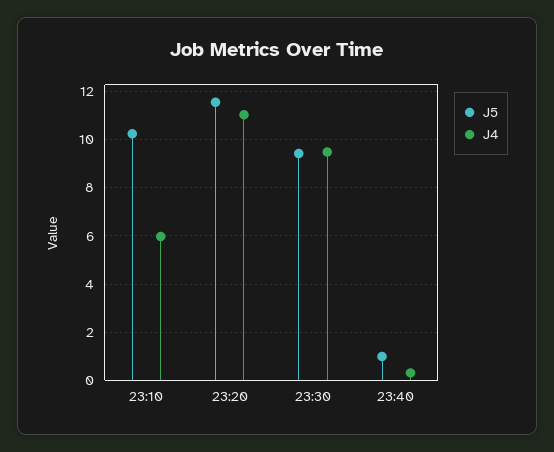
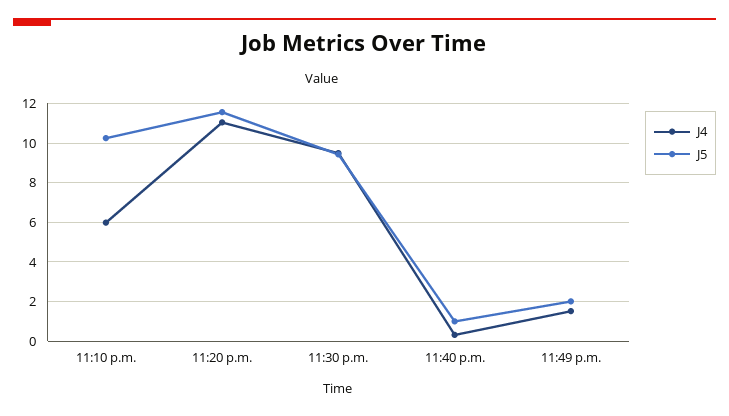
J4, 11:49 p.m.: none -> 1.5
J5, 11:49 p.m.: none -> 2

